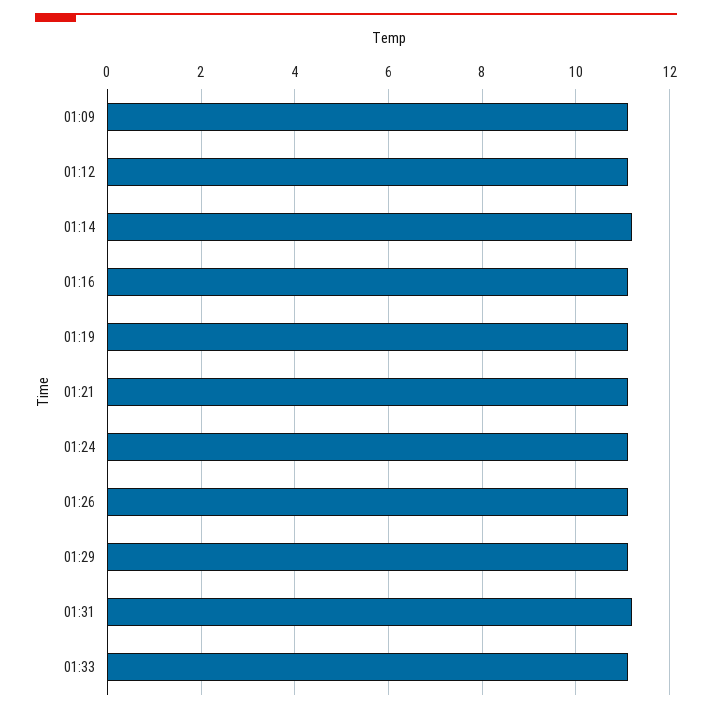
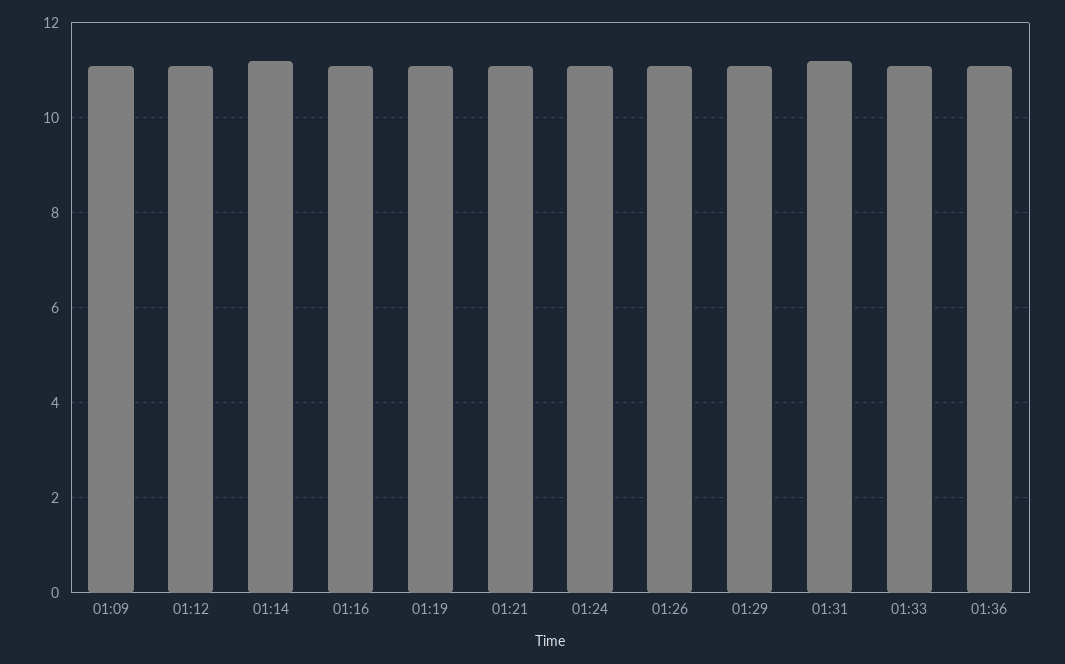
01:36: none -> 11

